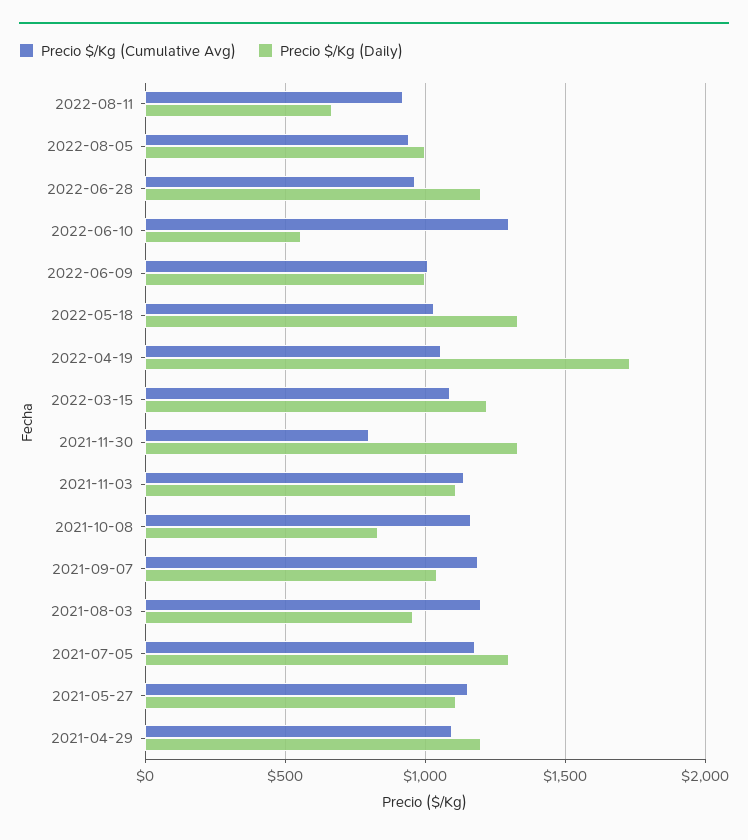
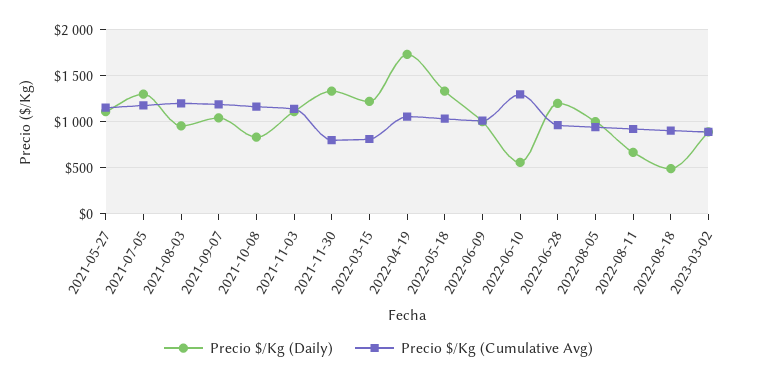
Precio $/Kg (Cumulative Avg), 2022-03-15: 1100 -> 800
Precio $/Kg (Cumulative Avg), 2021-04-29: 1100 -> none
Precio $/Kg (Daily), 2021-04-29: 1200 -> none
Precio $/Kg (Daily), 2022-08-18: none -> 500
Precio $/Kg (Cumulative Avg), 2022-08-18: none -> 900
Precio $/Kg (Daily), 2023-03-02: none -> 900
Precio $/Kg (Cumulative Avg), 2023-03-02: none -> 900

